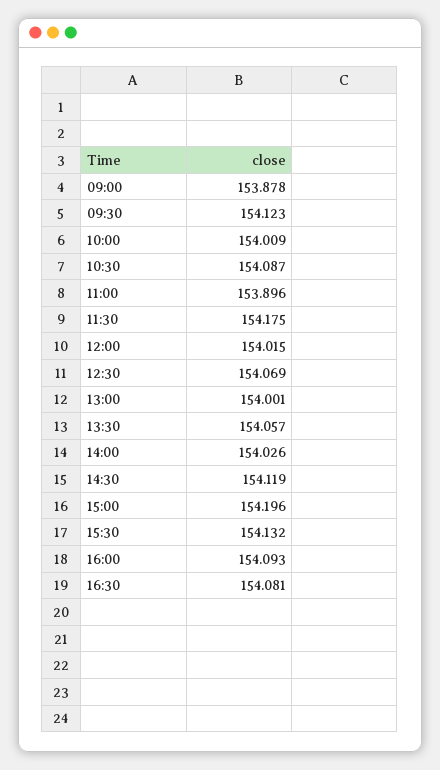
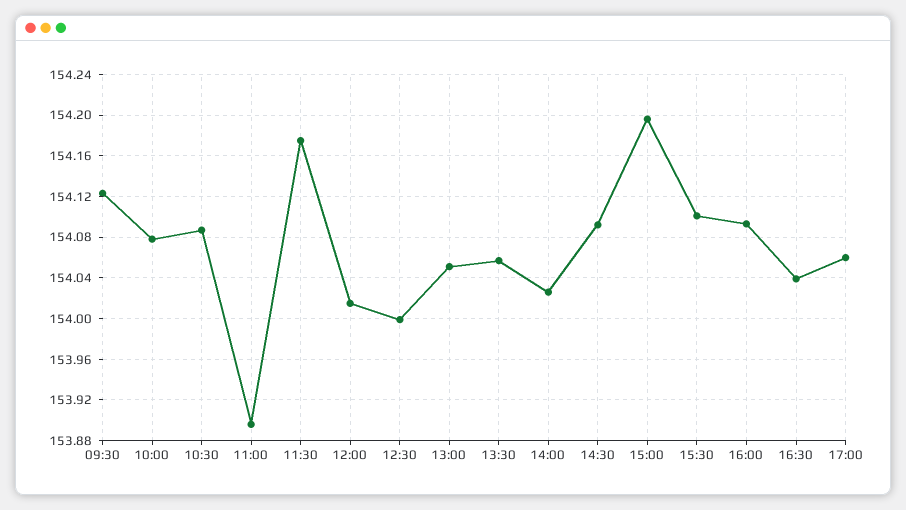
09:00: 153.878 -> none
10:00: 154.009 -> 154.08
12:30: 154.069 -> 154
13:00: 154.001 -> 154.05
14:30: 154.119 -> 154.09
15:30: 154.132 -> 154.1
16:30: 154.081 -> 154.04
17:00: none -> 154.06

